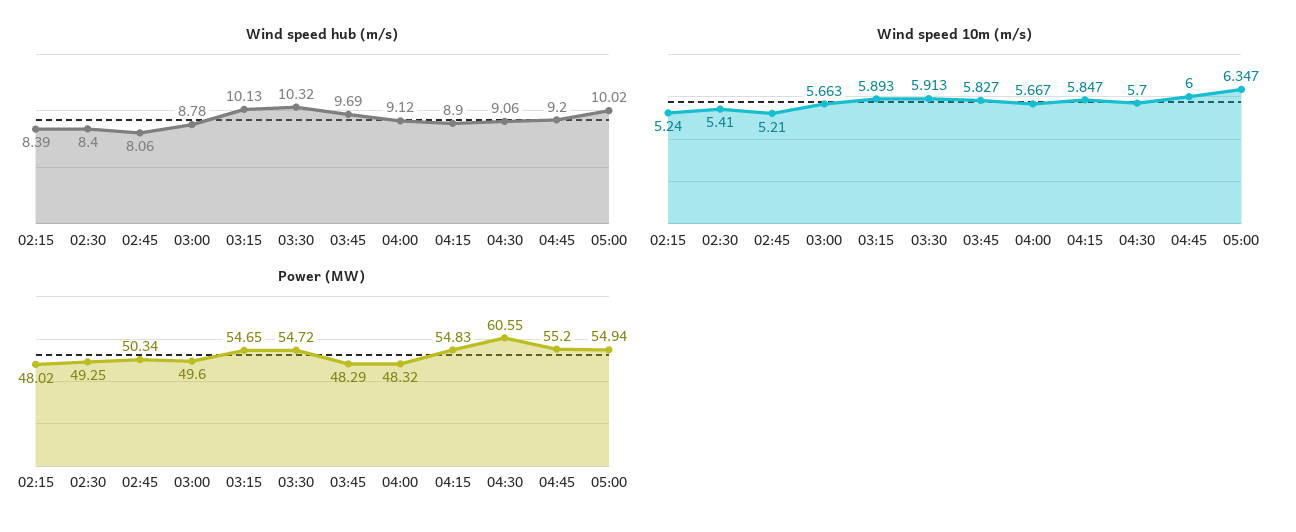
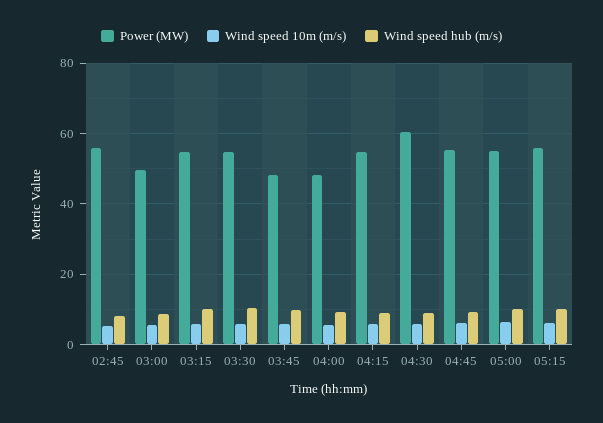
Wind speed hub (m/s), 02:15: 8.39 -> none
Wind speed hub (m/s), 02:30: 8.4 -> none
Wind speed 10m (m/s), 02:15: 5.24 -> none
Wind speed 10m (m/s), 02:30: 5.41 -> none
Power (MW), 02:15: 48.02 -> none
Power (MW), 02:30: 49.25 -> none
Power (MW), 02:45: 50.34 -> 56
Power (MW), 05:15: none -> 56
Wind speed 10m (m/s), 05:15: none -> 6
Wind speed hub (m/s), 05:15: none -> 10

